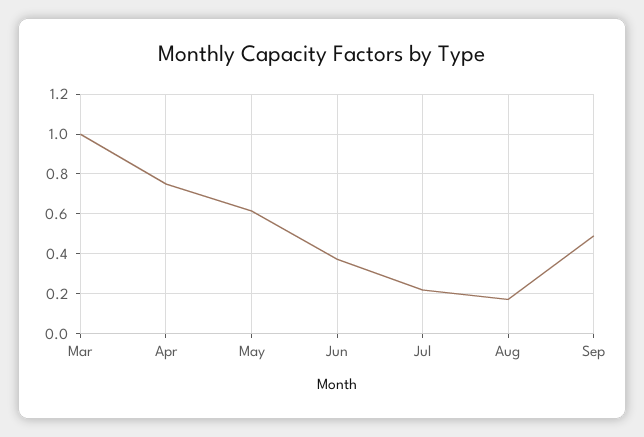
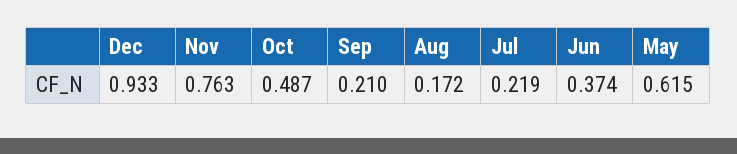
Mar: 1 -> none
Apr: 0.75 -> none
Sep: 0.5 -> 0.21
Dec: none -> 0.933
Nov: none -> 0.763
Oct: none -> 0.487

